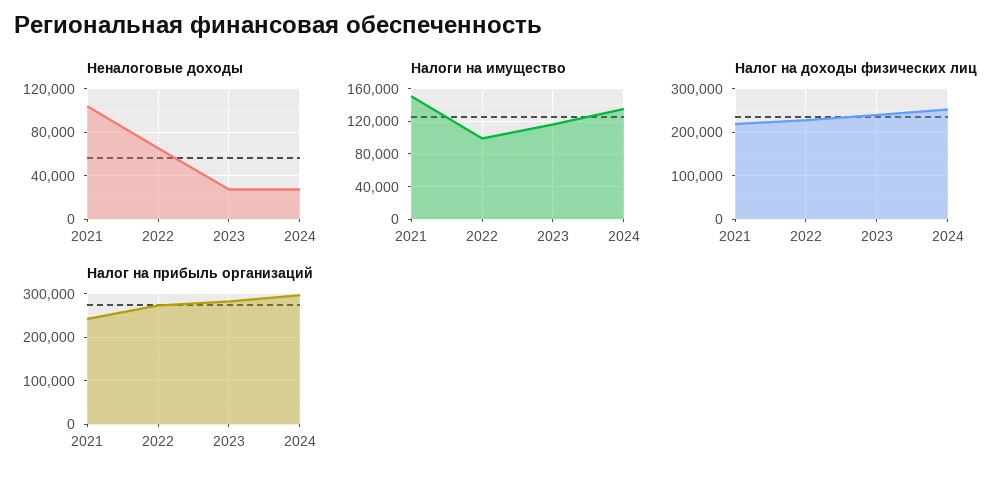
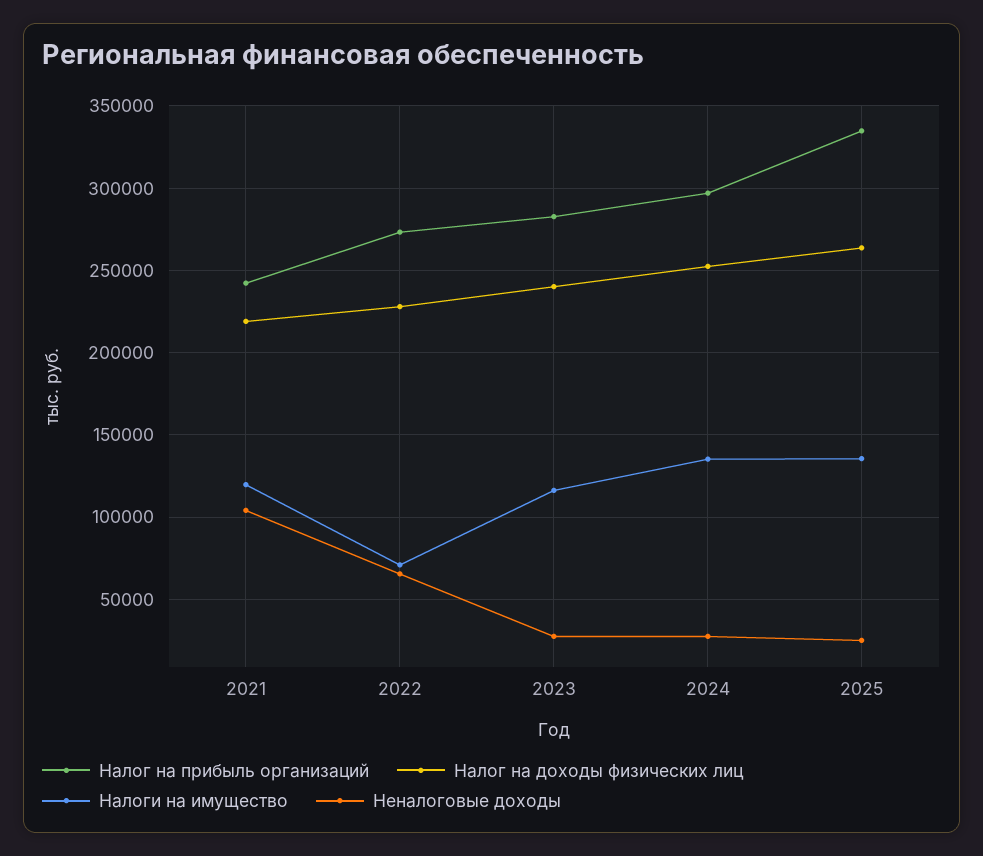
Налоги на имущество, 2021: 150000 -> 120000
Налоги на имущество, 2022: 100000 -> 70000
Налог на прибыль организаций, 2025: none -> 335000
Налог на доходы физических лиц, 2025: none -> 265000
Налоги на имущество, 2025: none -> 135000
Неналоговые доходы, 2025: none -> 25000

